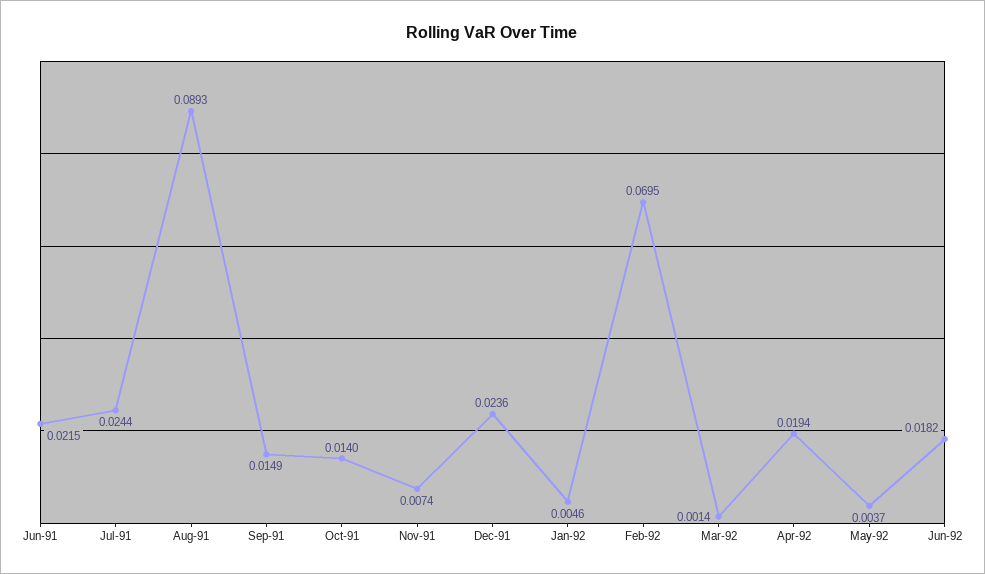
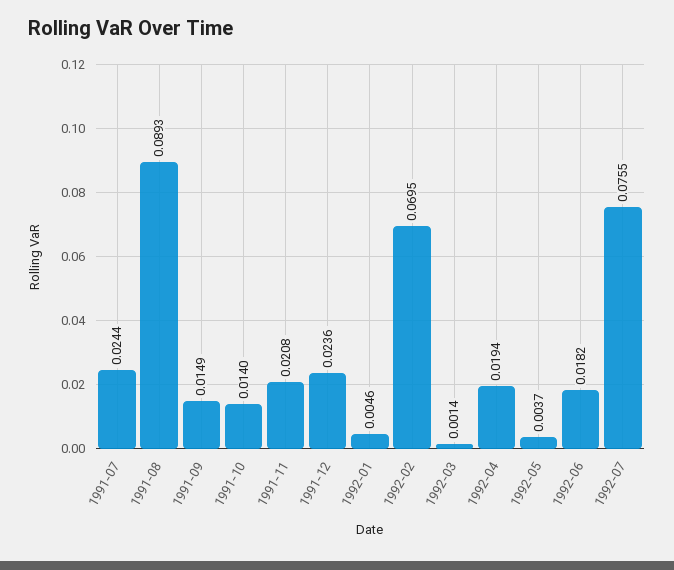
Jun-91: 0.0215 -> none
Nov-91: 0.0074 -> 0.0208
1992-07: none -> 0.0755

